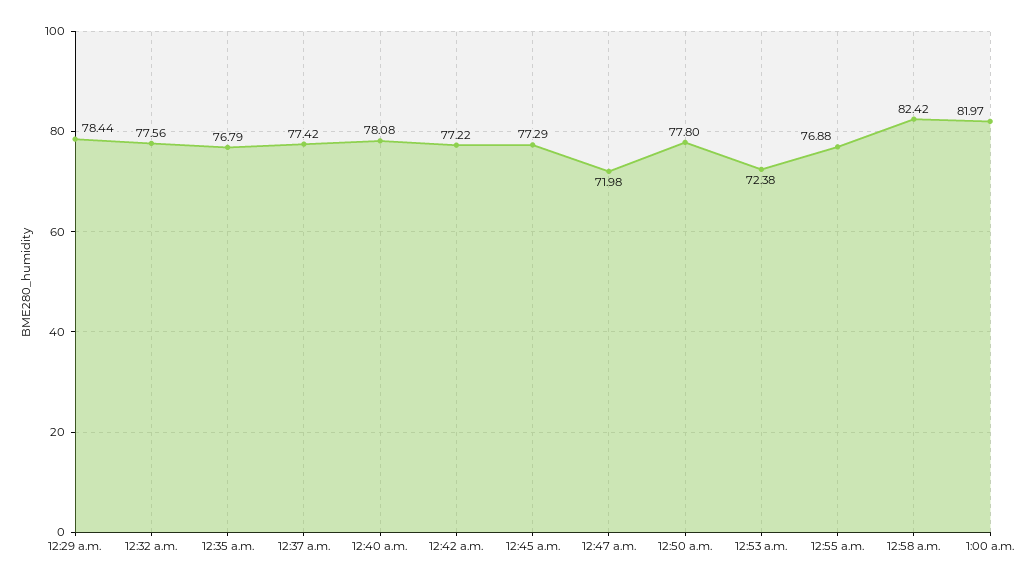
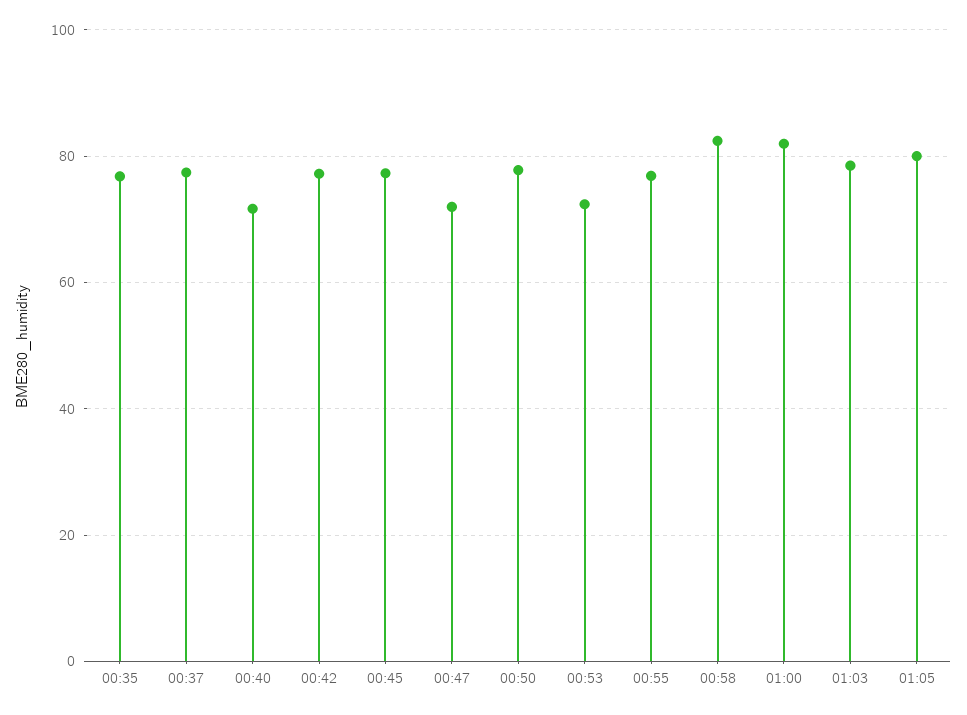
12:29 a.m.: 78.44 -> none
12:32 a.m.: 77.56 -> none
12:40 a.m.: 78.08 -> 72
01:03: none -> 78
01:05: none -> 80

